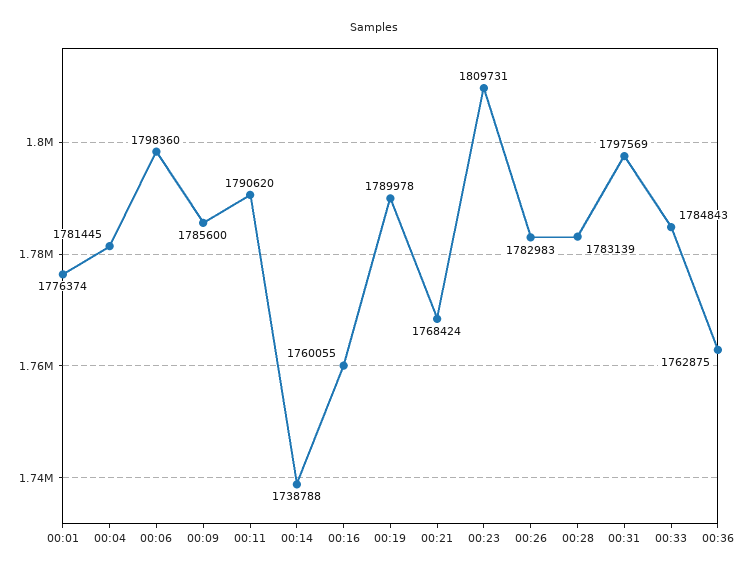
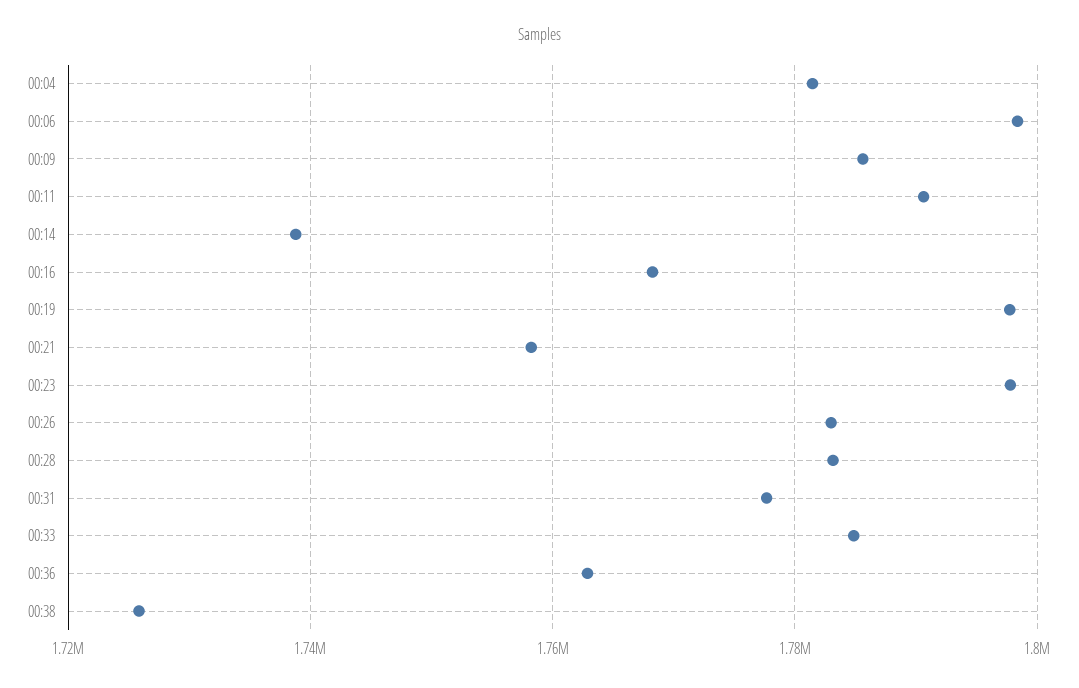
00:01: 1776374 -> none
00:16: 1760055 -> 1768000
00:19: 1789978 -> 1798000
00:21: 1768424 -> 1758000
00:23: 1809731 -> 1798000
00:31: 1797569 -> 1778000
00:38: none -> 1726000

